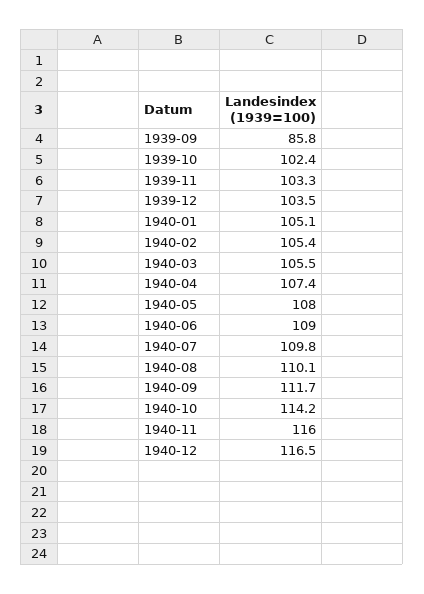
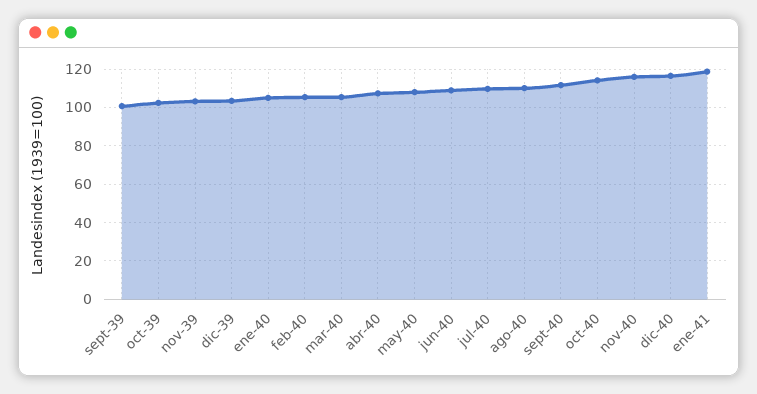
1939-09: 85.8 -> 100
ene-41: none -> 120

